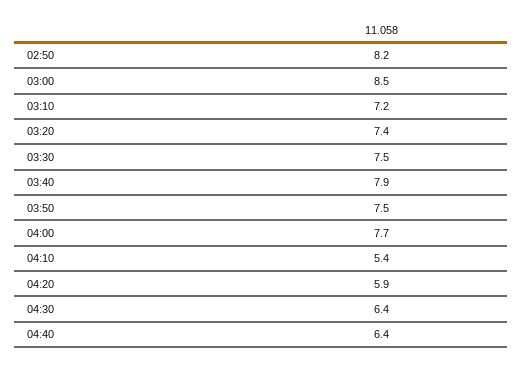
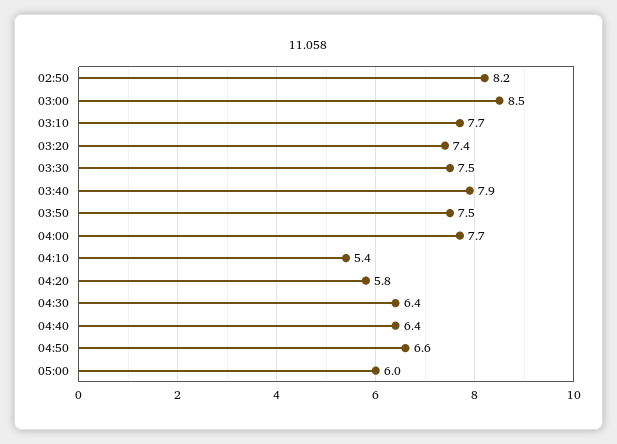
03:10: 7.2 -> 7.7
04:20: 5.9 -> 5.8
04:50: none -> 6.6
05:00: none -> 6

